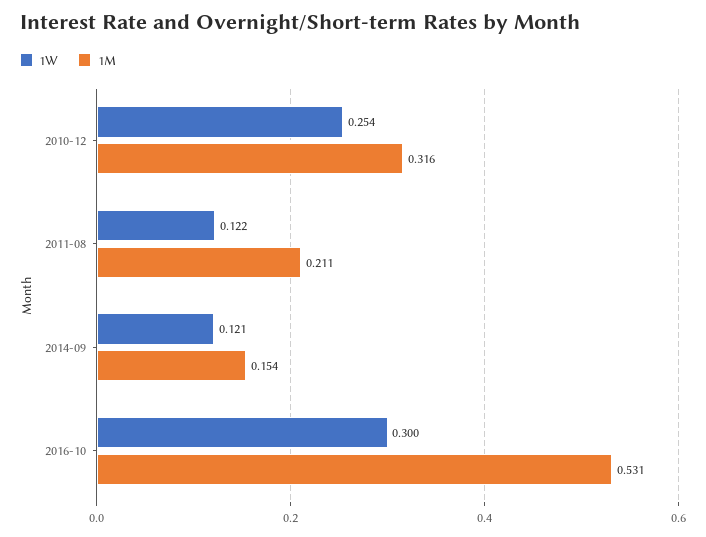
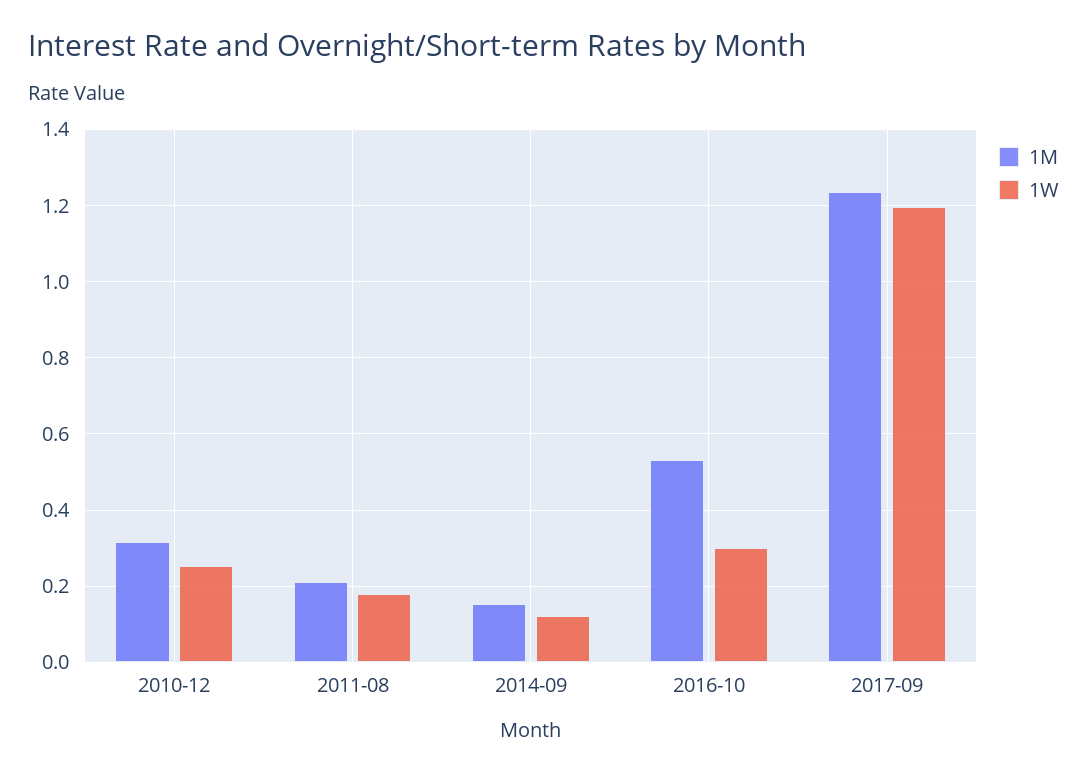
1W, 2011-08: 0.122 -> 0.18
1M, 2017-09: none -> 1.24
1W, 2017-09: none -> 1.2

